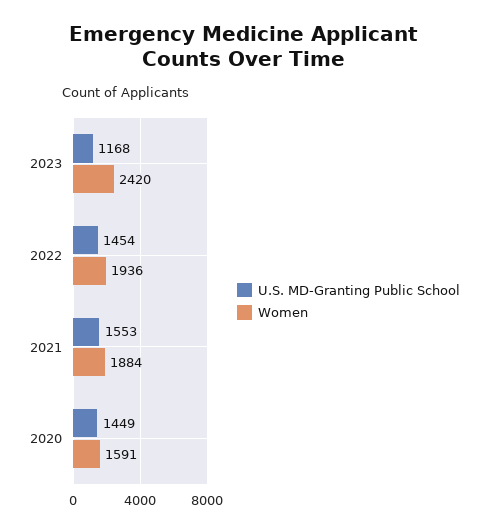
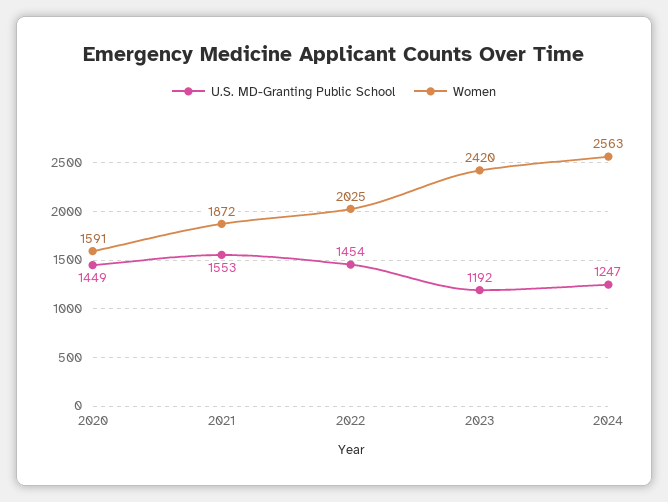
U.S. MD-Granting Public School, 2023: 1168 -> 1192
Women, 2022: 1936 -> 2025
Women, 2021: 1884 -> 1872
U.S. MD-Granting Public School, 2024: none -> 1247
Women, 2024: none -> 2563

